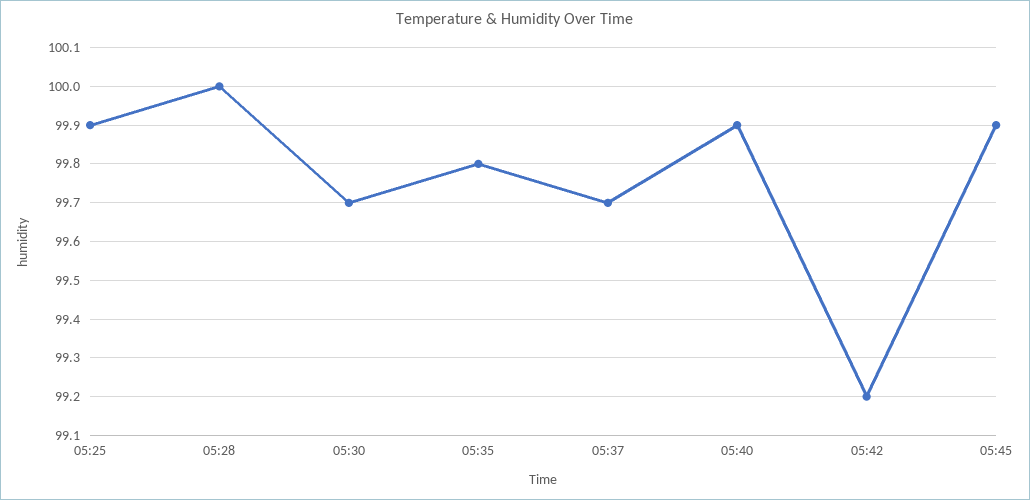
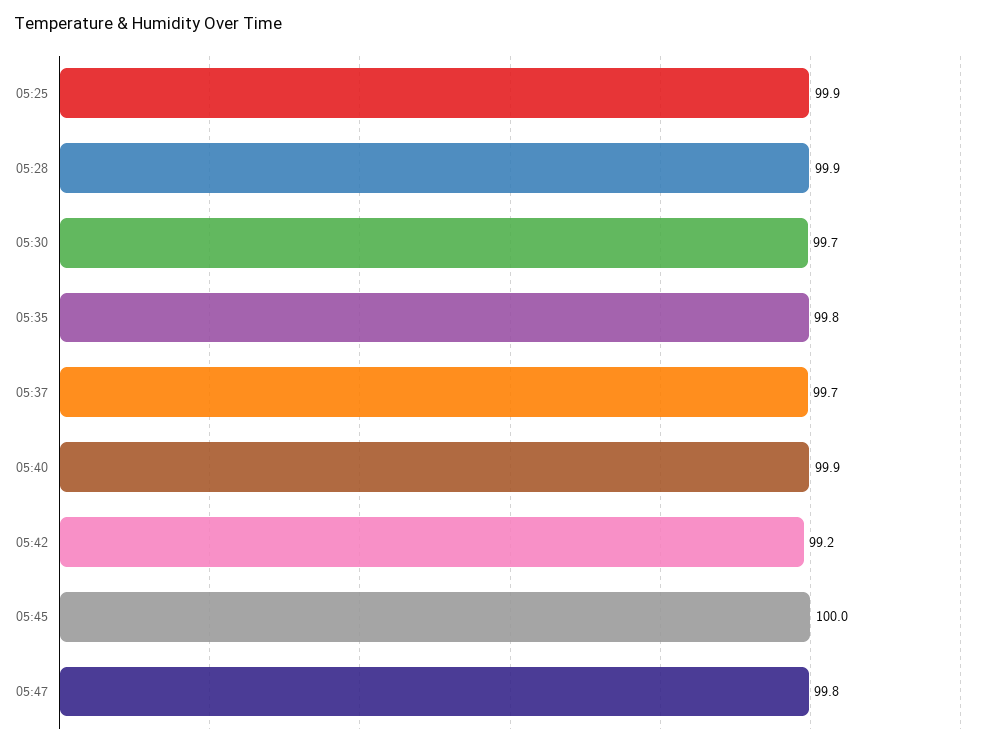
05:28: 100 -> 99.9
05:45: 99.9 -> 100
05:47: none -> 99.8

